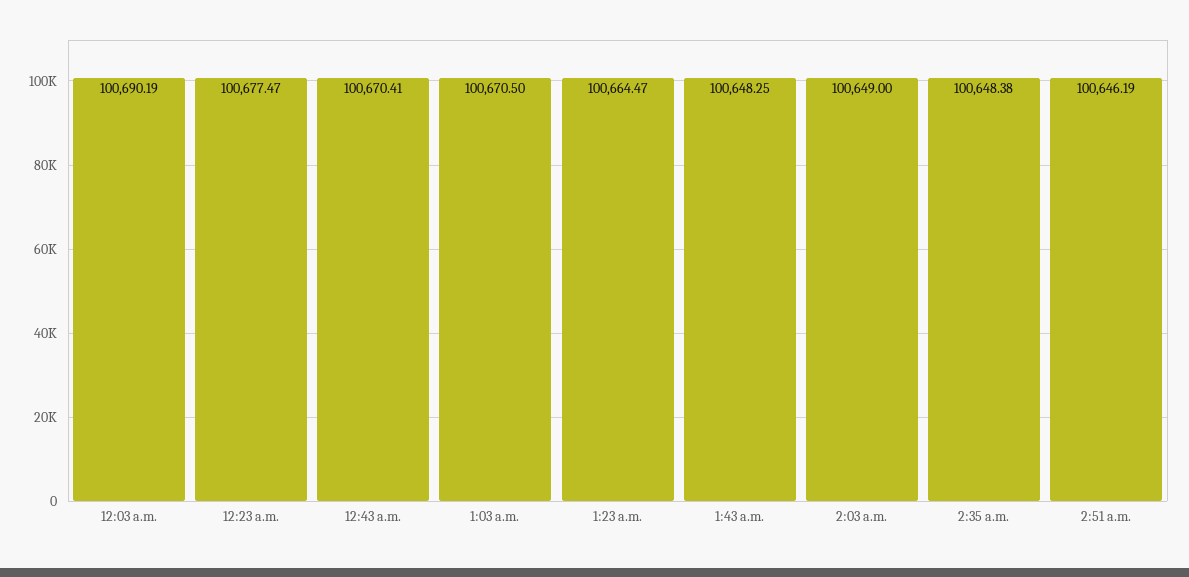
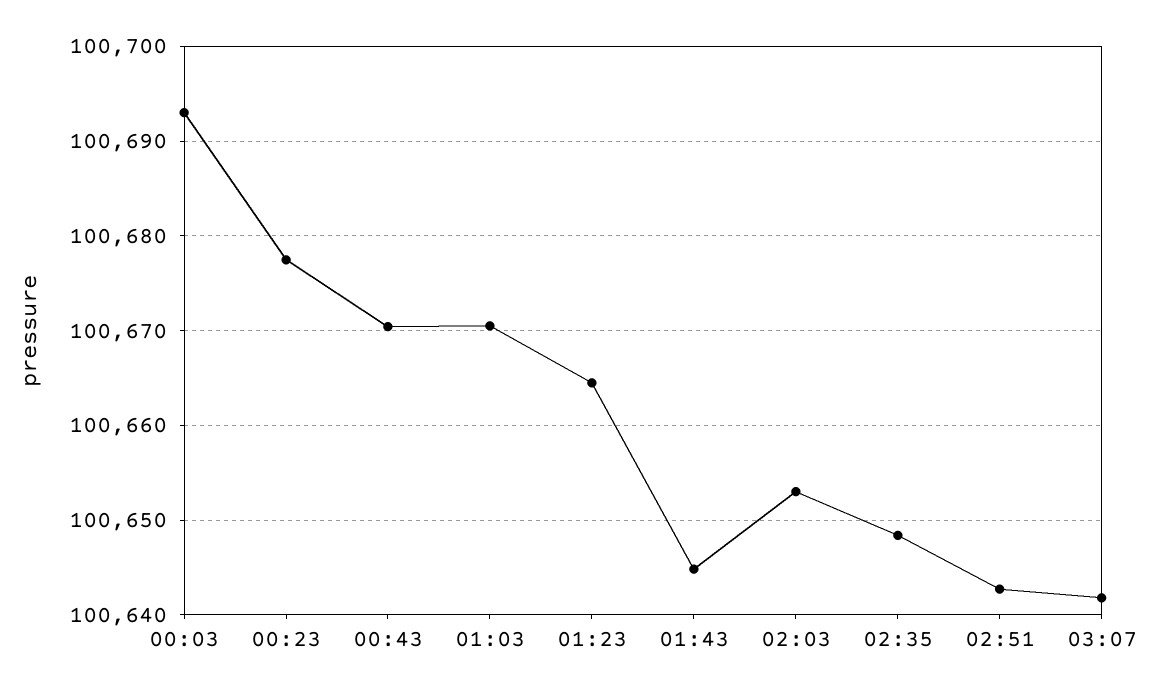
12:03 a.m.: 100690.19 -> 100693
1:43 a.m.: 100648.25 -> 100645
2:03 a.m.: 100649 -> 100653
2:51 a.m.: 100646.19 -> 100643
03:07: none -> 100642

